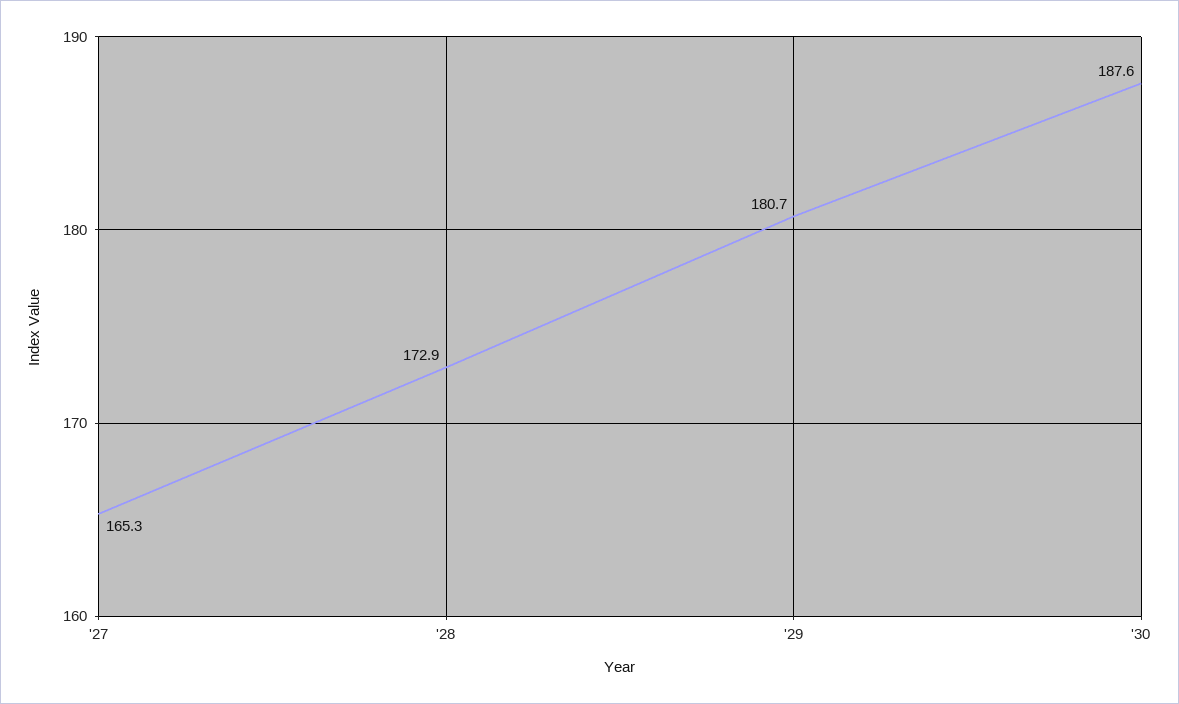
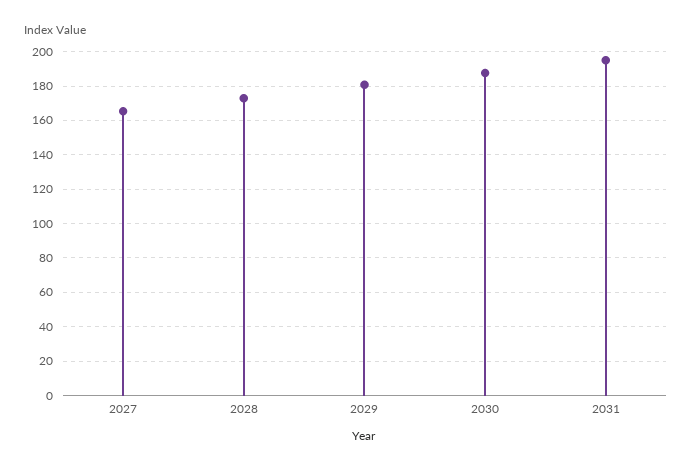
2031: none -> 195

